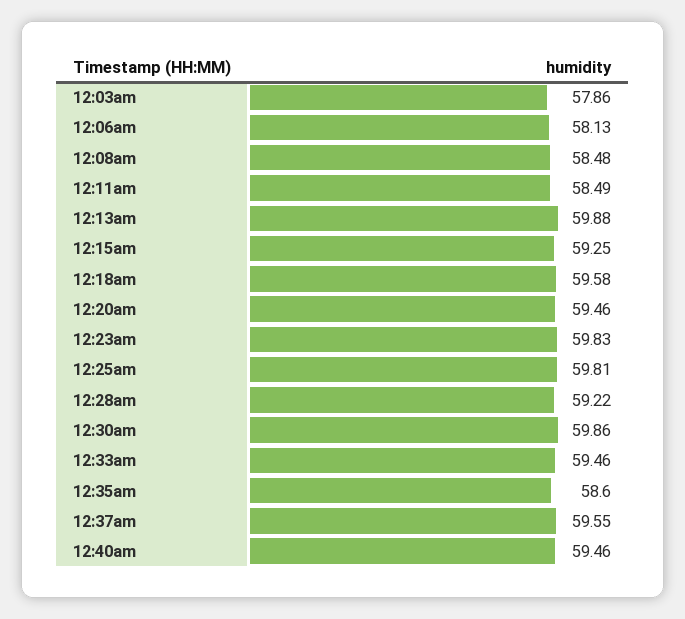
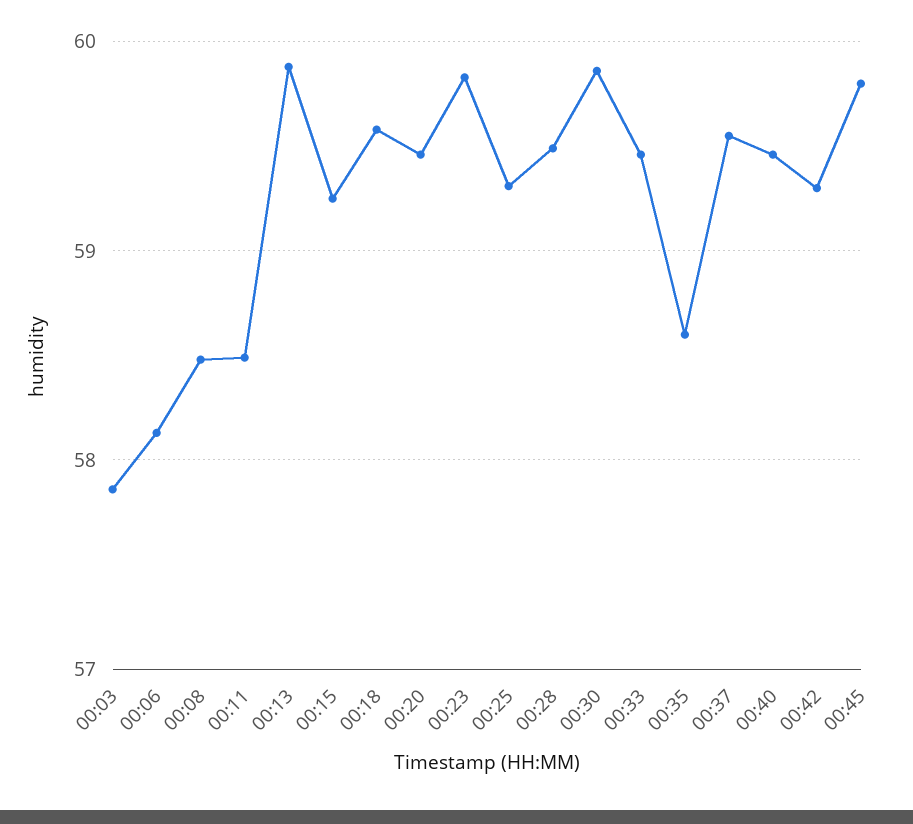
12:25am: 59.81 -> 59.3
12:28am: 59.22 -> 59.5
00:42: none -> 59.3
00:45: none -> 59.8

